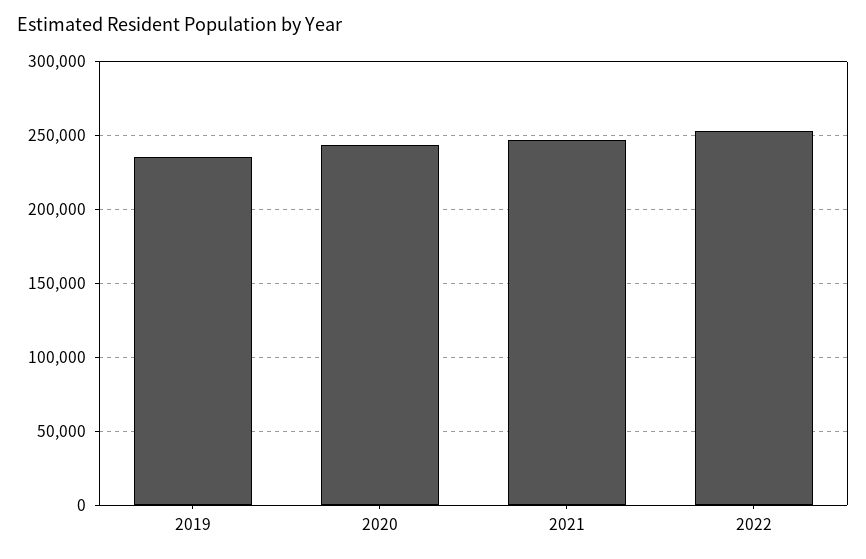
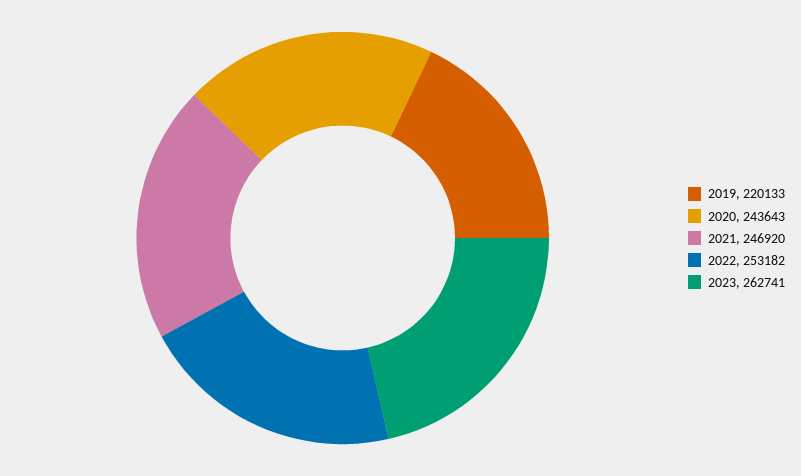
2019: 235000 -> 220133
2023: none -> 262741

